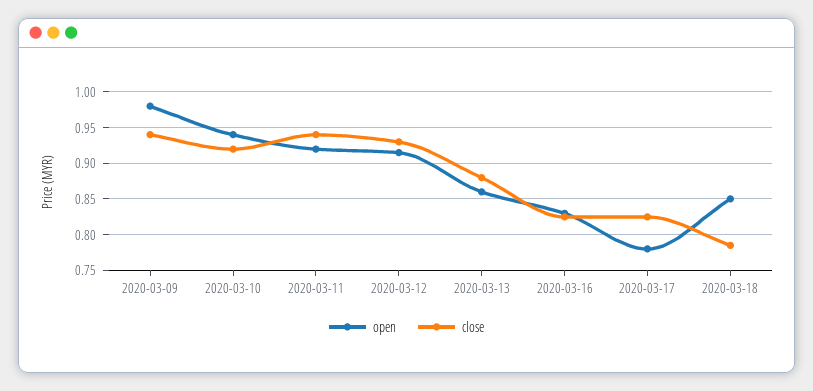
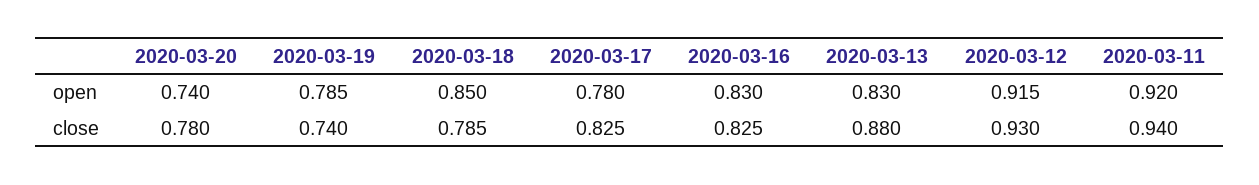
open, 2020-03-09: 0.98 -> none
close, 2020-03-09: 0.94 -> none
open, 2020-03-10: 0.94 -> none
close, 2020-03-10: 0.92 -> none
open, 2020-03-13: 0.86 -> 0.83
open, 2020-03-20: none -> 0.74
open, 2020-03-19: none -> 0.785
close, 2020-03-20: none -> 0.78
close, 2020-03-19: none -> 0.74

